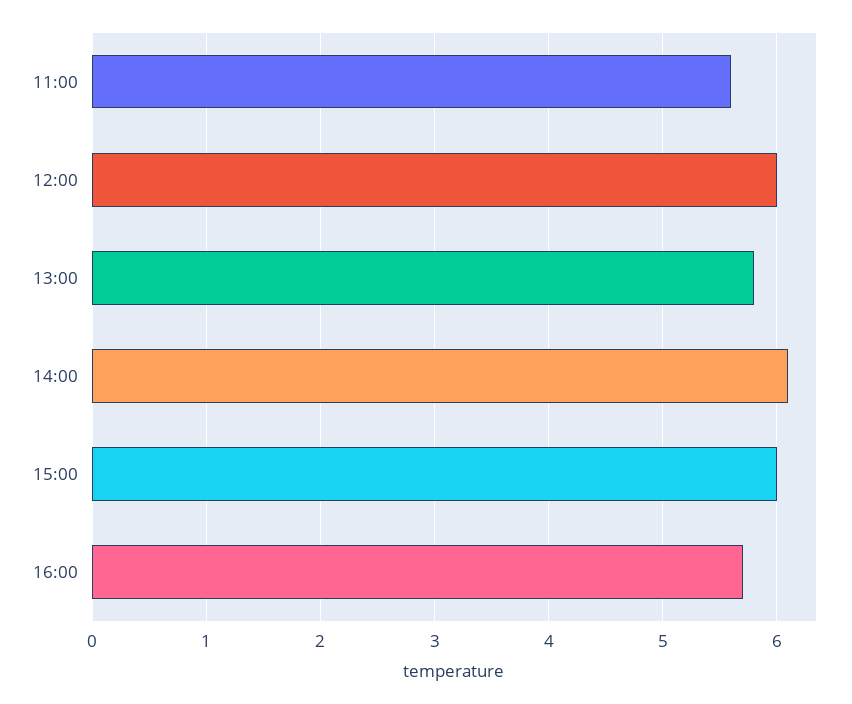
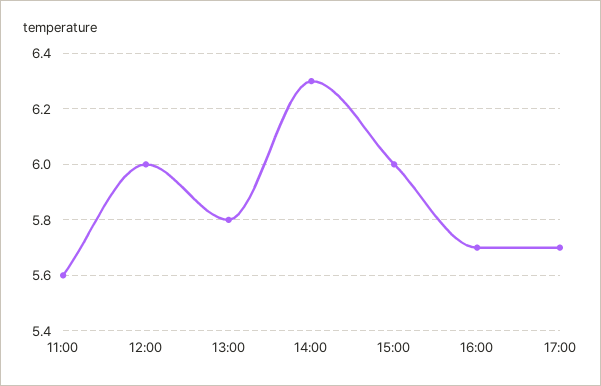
14:00: 6.1 -> 6.3
17:00: none -> 5.7

